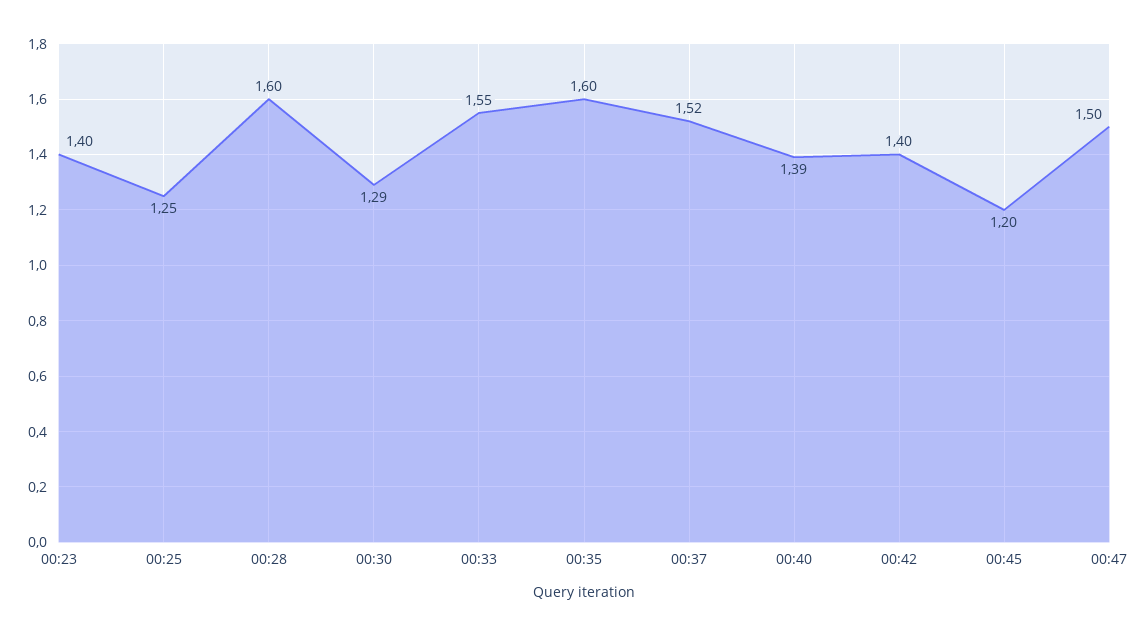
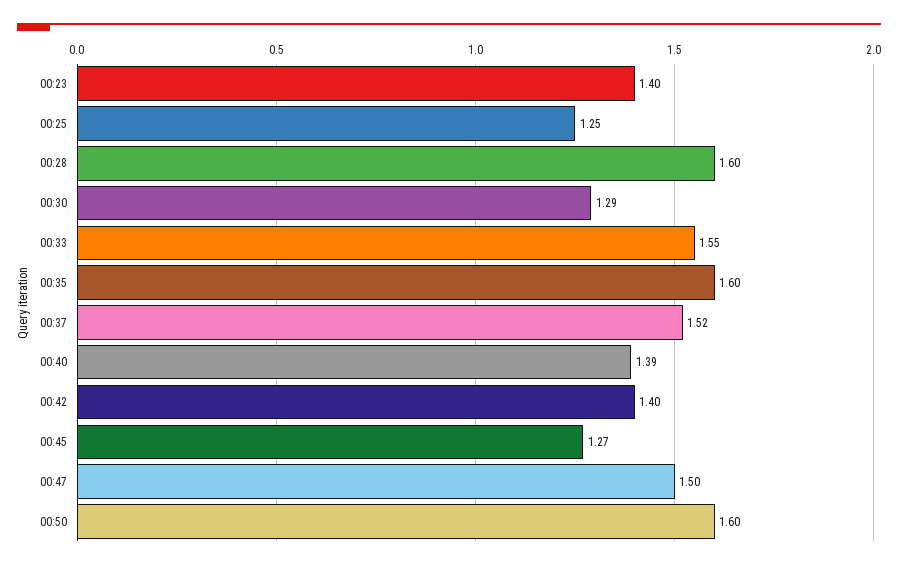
00:45: 1.2 -> 1.27
00:50: none -> 1.6

